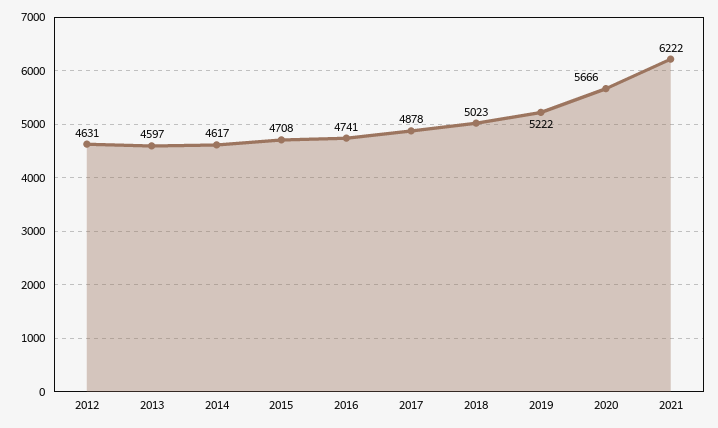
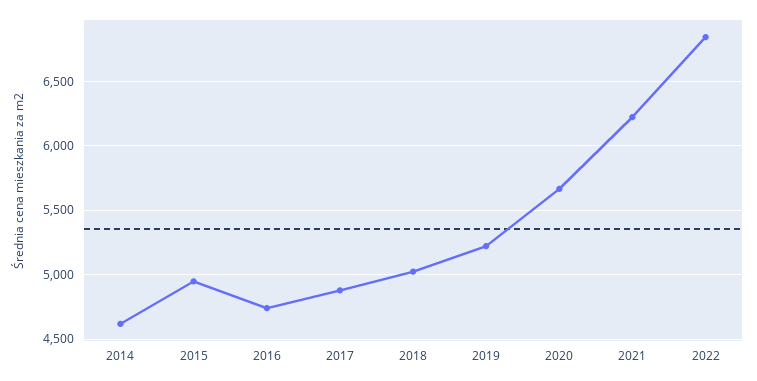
2012: 4631 -> none
2013: 4597 -> none
2015: 4708 -> 4950
2022: none -> 6850

